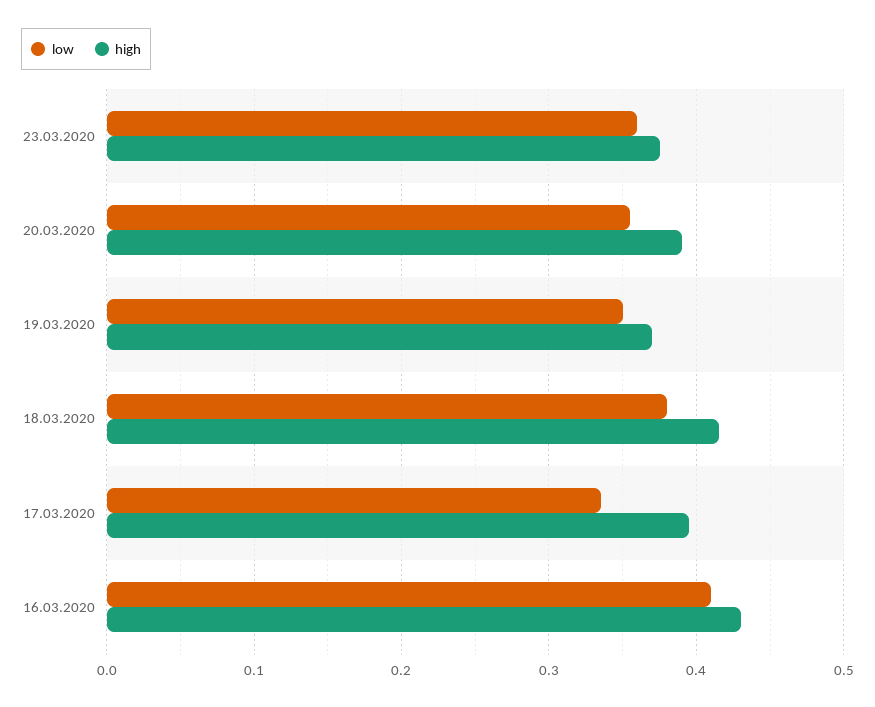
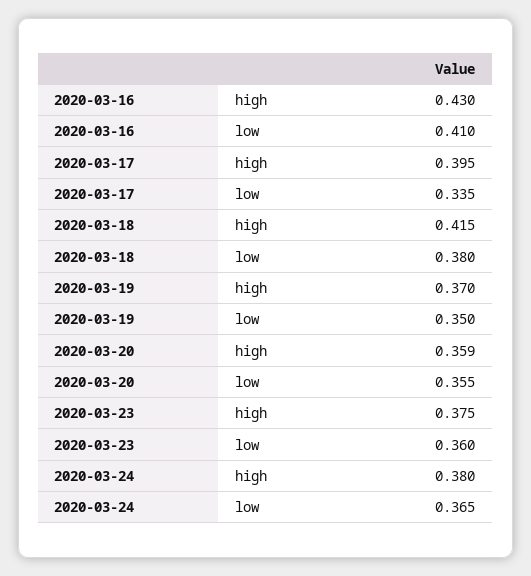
high, 20.03.2020: 0.39 -> 0.359
high, 2020-03-24: none -> 0.38
low, 2020-03-24: none -> 0.365

